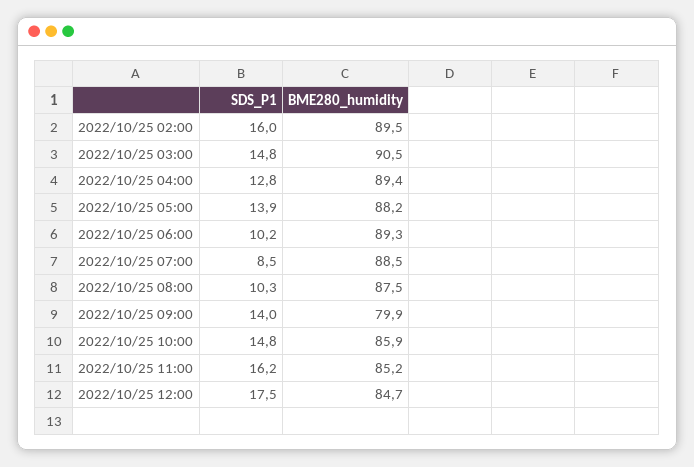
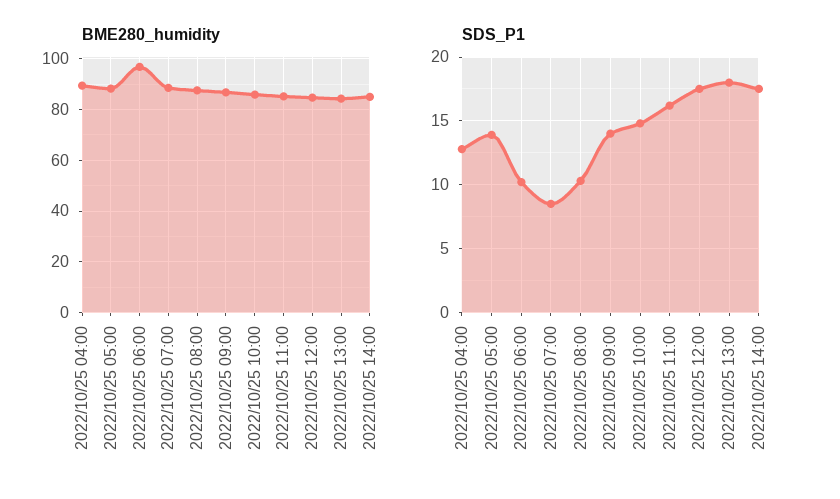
SDS_P1, 2022/10/25 02:00: 16 -> none
BME280_humidity, 2022/10/25 02:00: 89.5 -> none
SDS_P1, 2022/10/25 03:00: 14.8 -> none
BME280_humidity, 2022/10/25 03:00: 90.5 -> none
BME280_humidity, 2022/10/25 06:00: 89.3 -> 97.5
BME280_humidity, 2022/10/25 09:00: 79.9 -> 87.5
BME280_humidity, 2022/10/25 13:00: none -> 85
BME280_humidity, 2022/10/25 14:00: none -> 85
SDS_P1, 2022/10/25 13:00: none -> 18
SDS_P1, 2022/10/25 14:00: none -> 17.5

